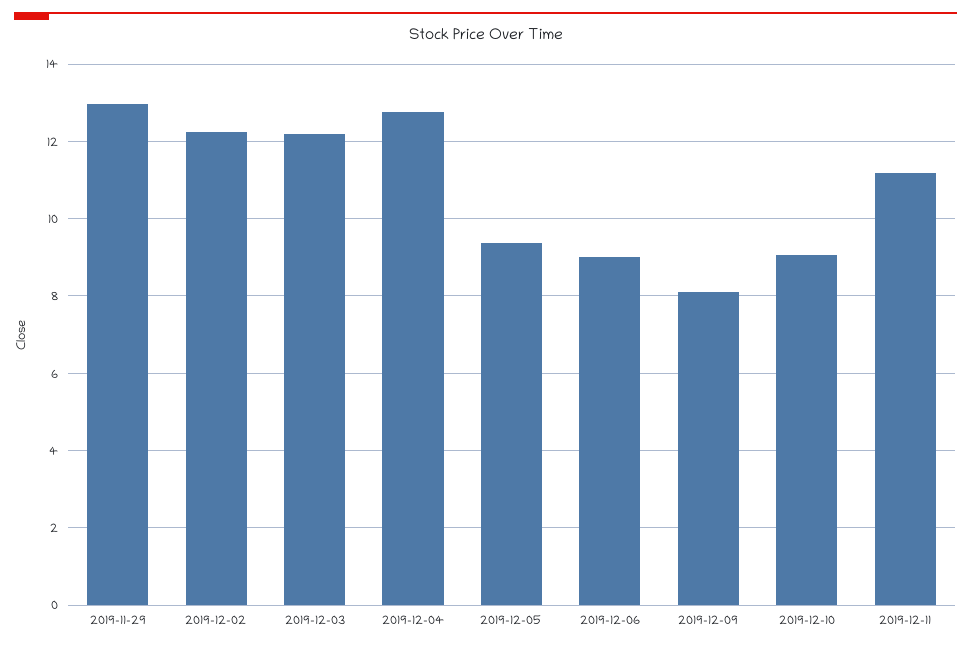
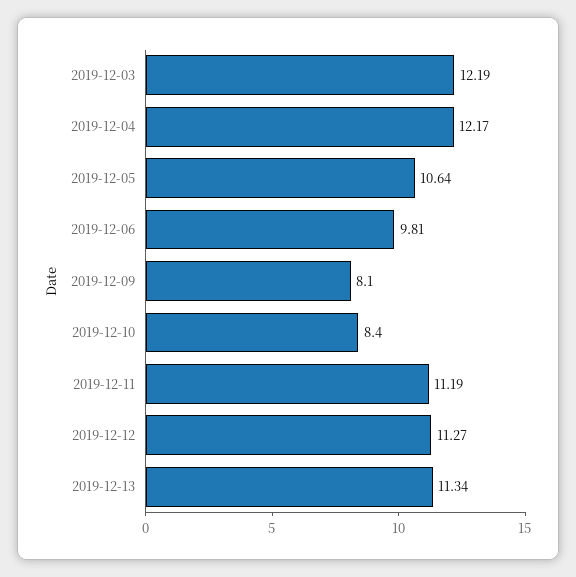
2019-11-29: 13 -> none
2019-12-02: 12.2 -> none
2019-12-04: 12.8 -> 12.17
2019-12-05: 9.4 -> 10.64
2019-12-06: 9 -> 9.81
2019-12-10: 9 -> 8.4
2019-12-12: none -> 11.27
2019-12-13: none -> 11.34

